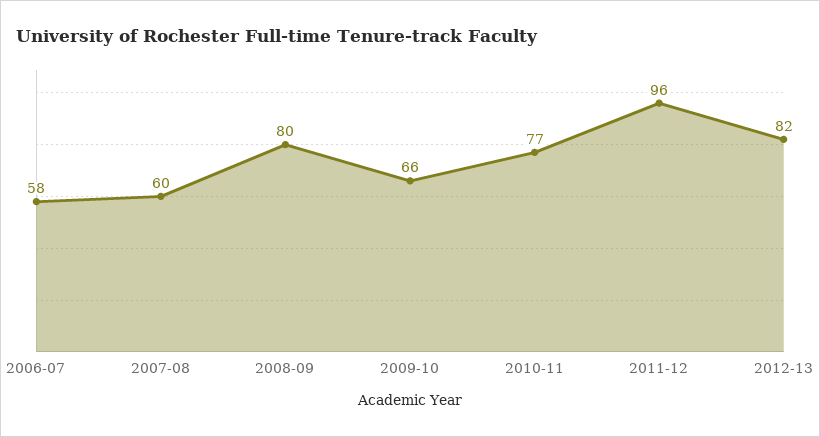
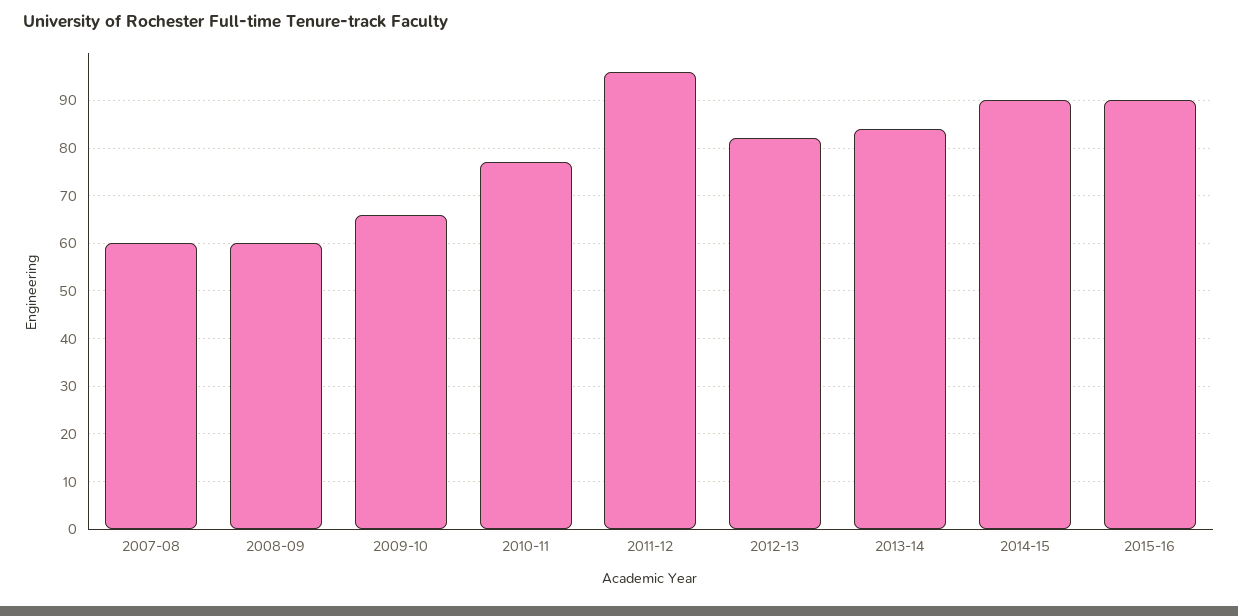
2006-07: 58 -> none
2008-09: 80 -> 60
2013-14: none -> 85
2014-15: none -> 90
2015-16: none -> 90

